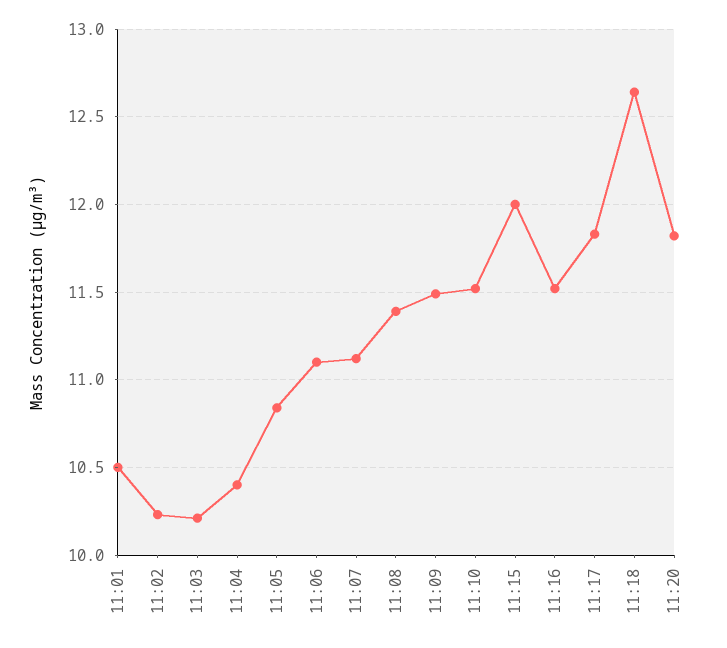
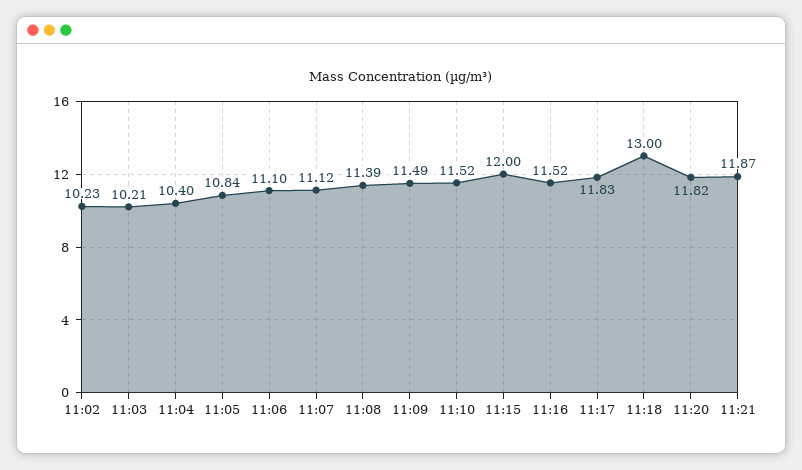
11:01: 10.5 -> none
11:18: 12.65 -> 13
11:21: none -> 11.87

